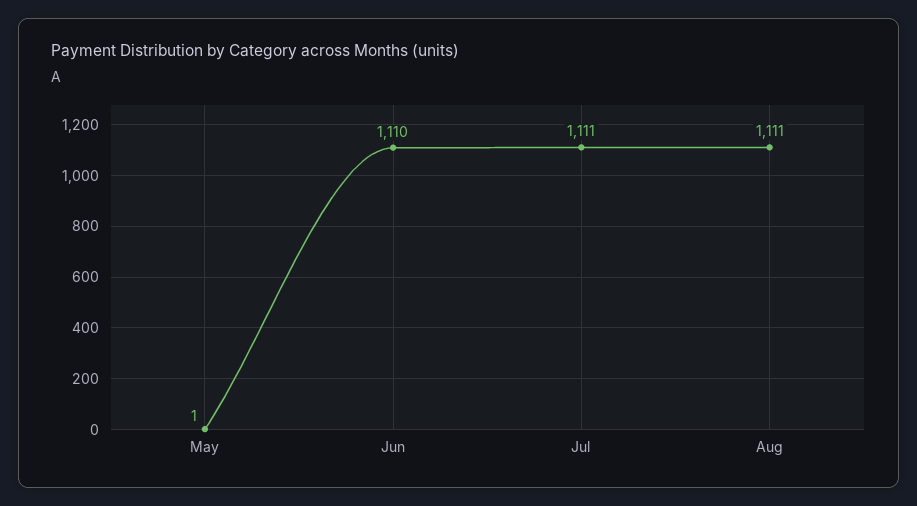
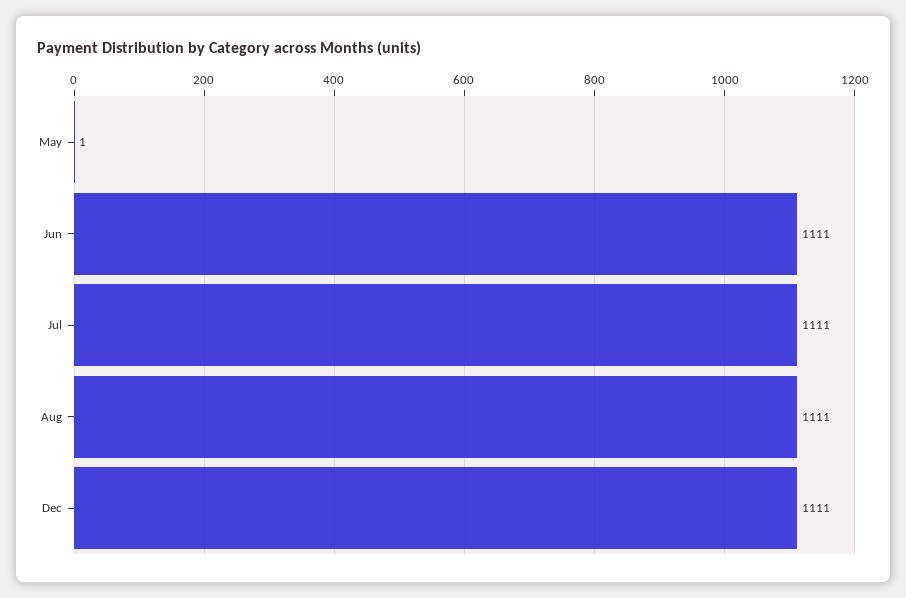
Jun: 1110 -> 1111
Dec: none -> 1111

